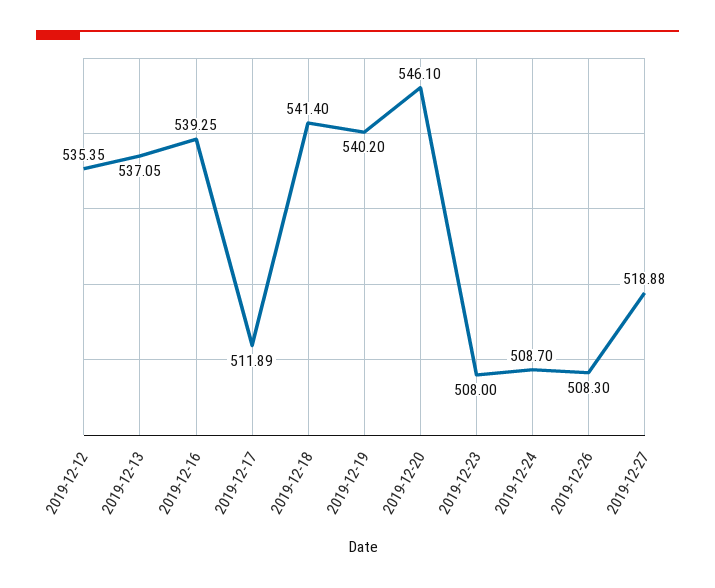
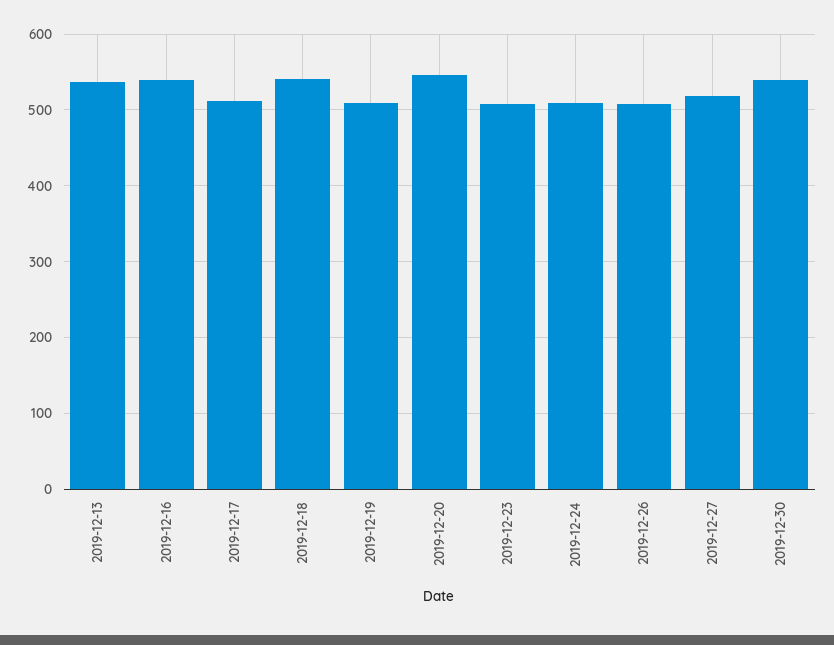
2019-12-12: 535.35 -> none
2019-12-19: 540.2 -> 510
2019-12-30: none -> 540

